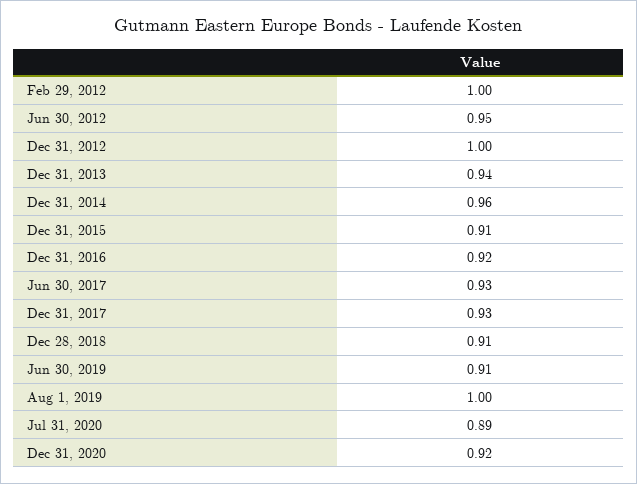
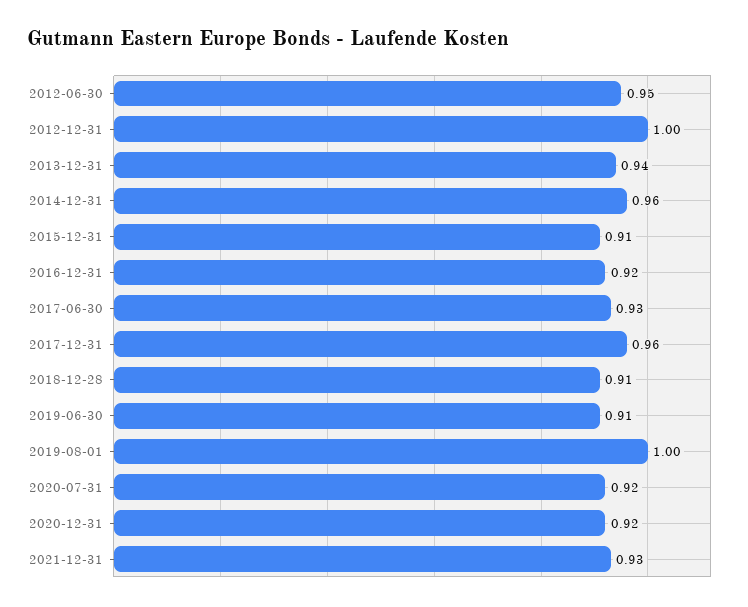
Feb 29, 2012: 1 -> none
Dec 31, 2017: 0.93 -> 0.96
Jul 31, 2020: 0.89 -> 0.92
2021-12-31: none -> 0.93

